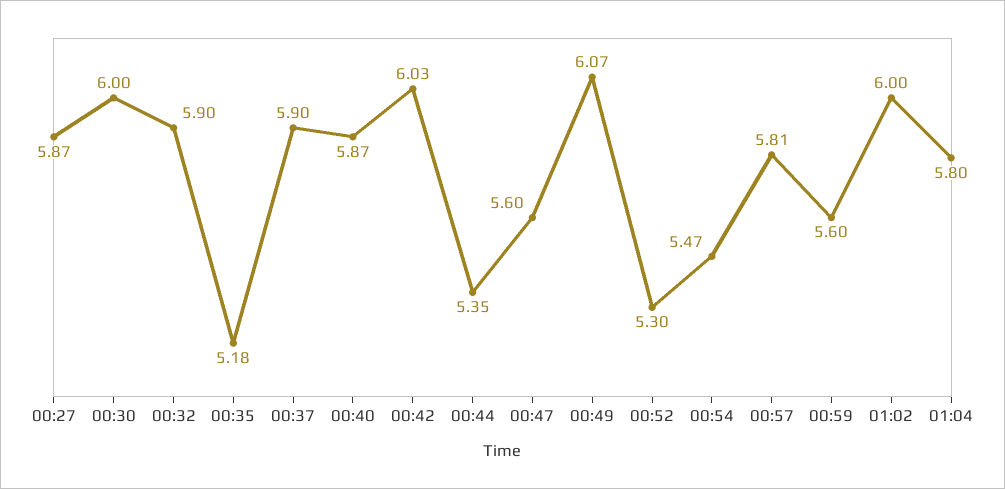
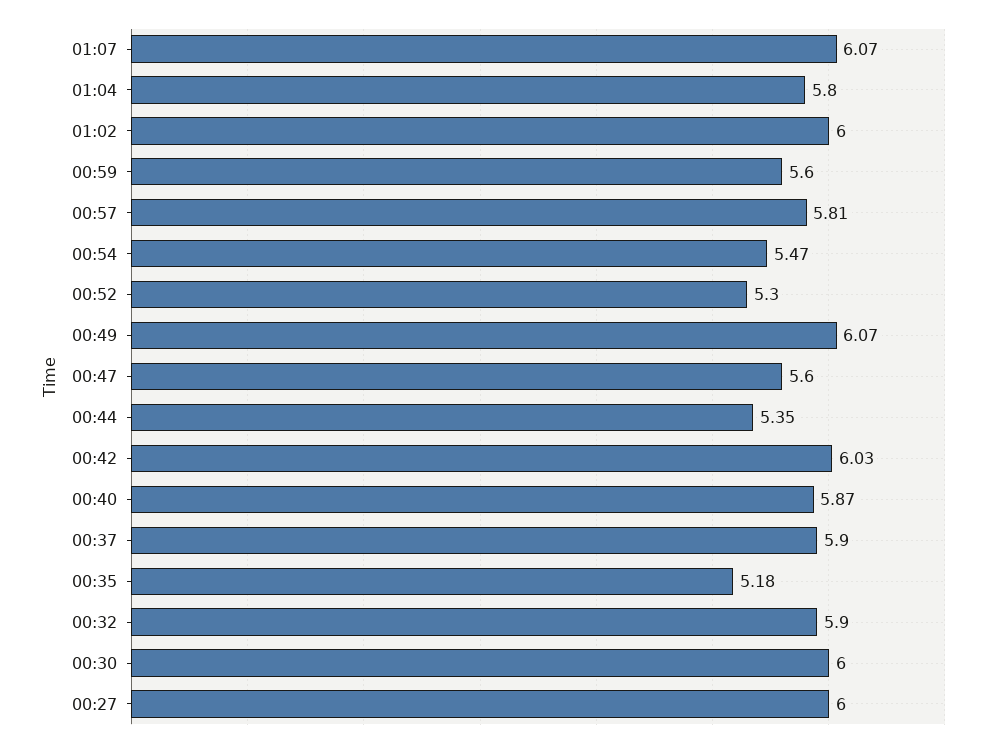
00:27: 5.87 -> 6
01:07: none -> 6.07

